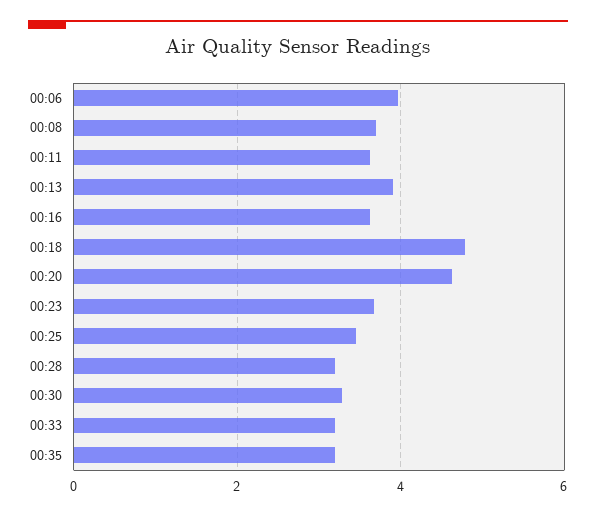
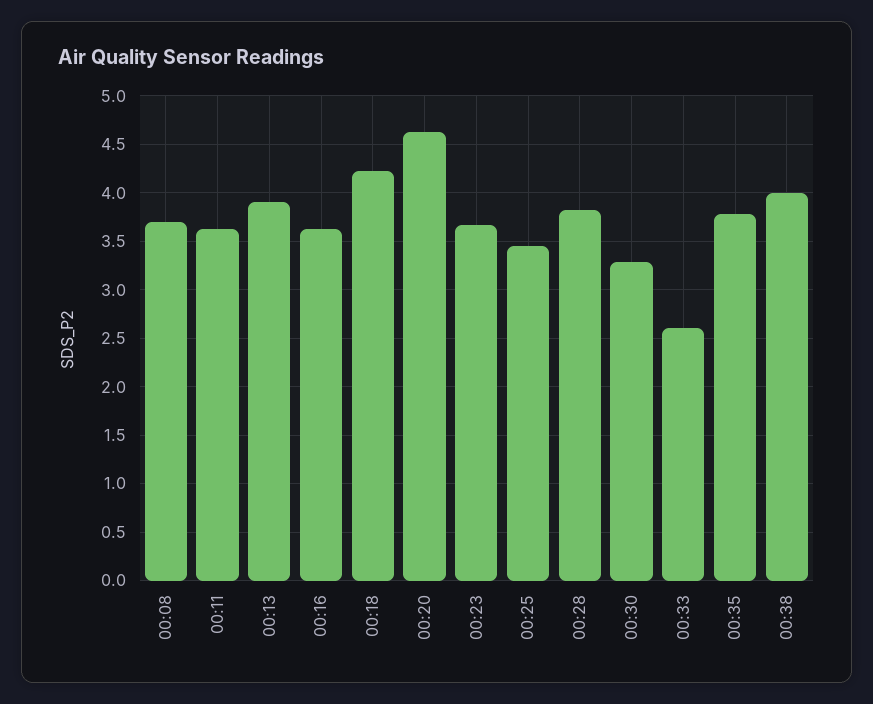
00:06: 4 -> none
00:18: 4.8 -> 4.2
00:28: 3.2 -> 3.8
00:33: 3.2 -> 2.6
00:35: 3.2 -> 3.8
00:38: none -> 4

